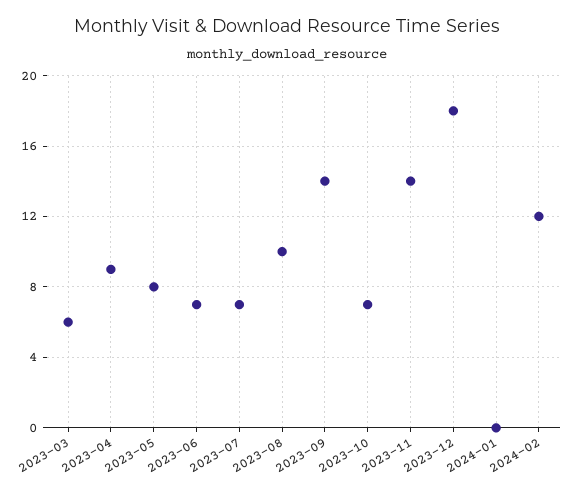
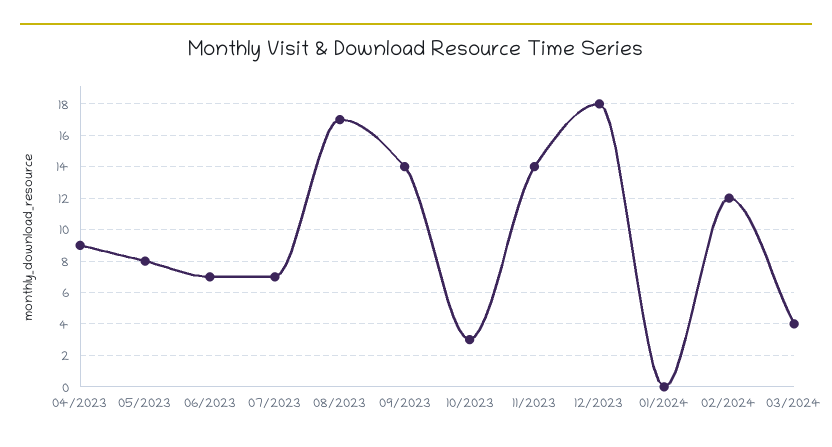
2023-03: 6 -> none
2023-08: 10 -> 17
2023-10: 7 -> 3
03/2024: none -> 4

